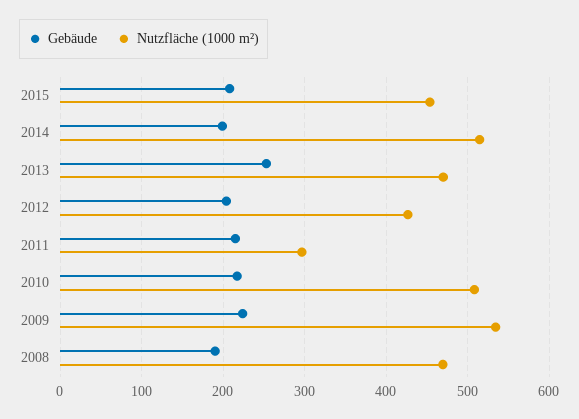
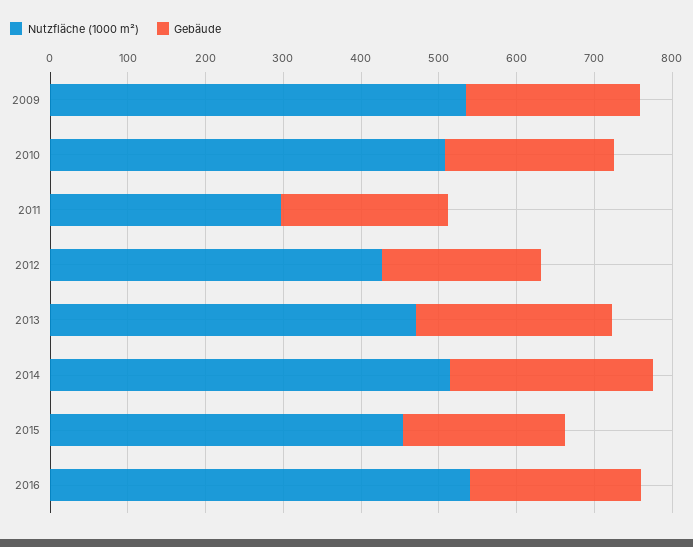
Gebäude, 2014: 200 -> 260
Gebäude, 2008: 190 -> none
Nutzfläche (1000 m²), 2008: 470 -> none
Nutzfläche (1000 m²), 2016: none -> 540
Gebäude, 2016: none -> 220

